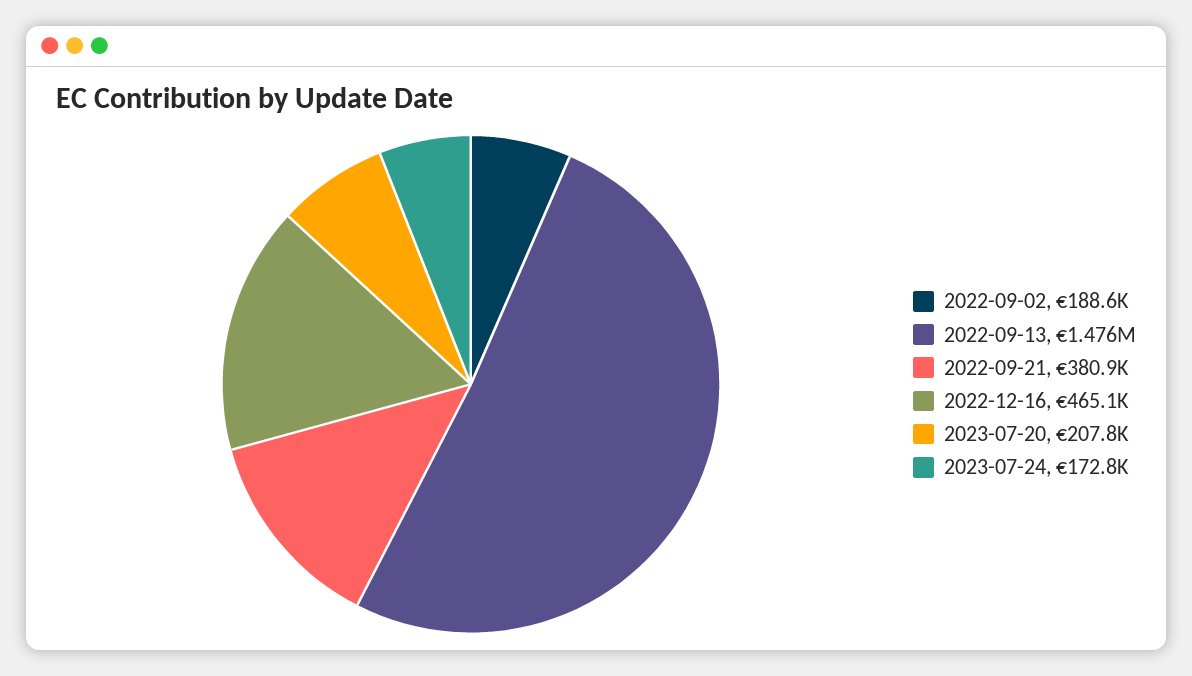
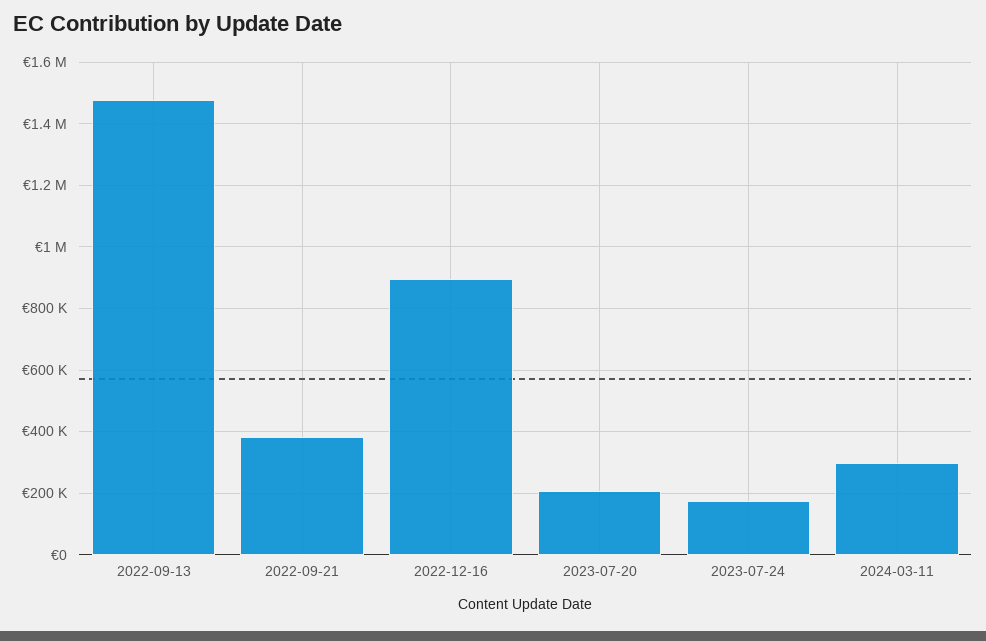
2022-09-02: 188600 -> none
2022-12-16: 465100 -> 900000
2024-03-11: none -> 300000

